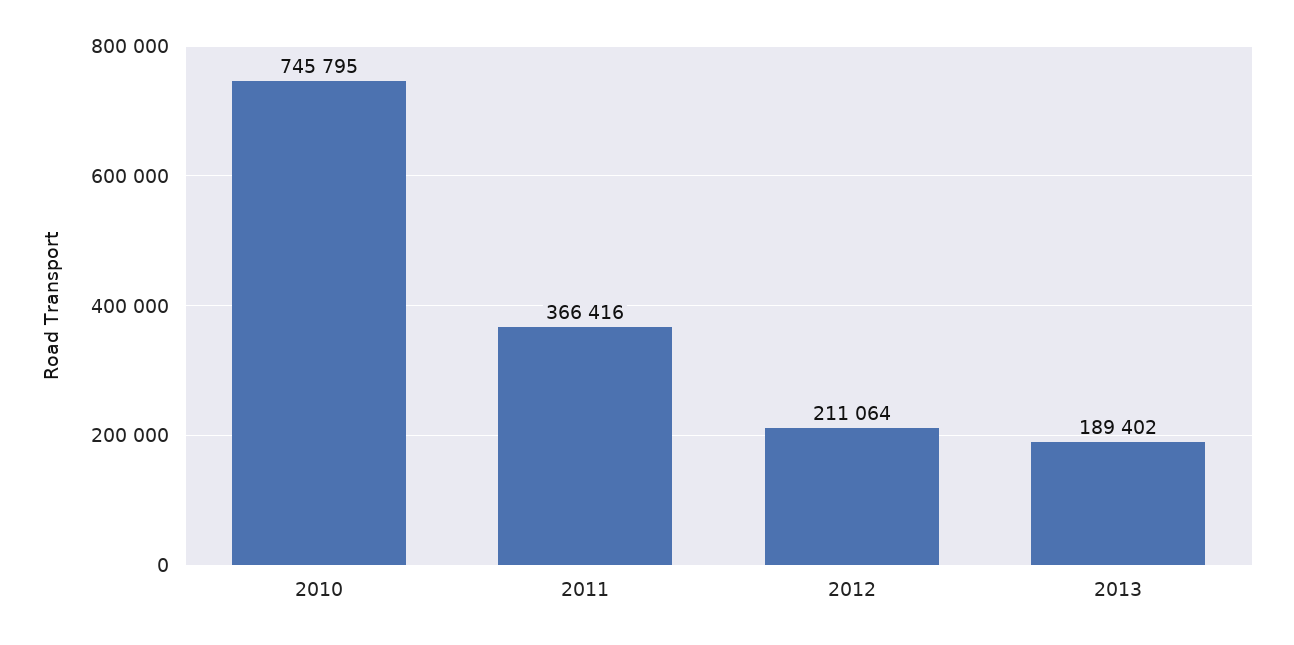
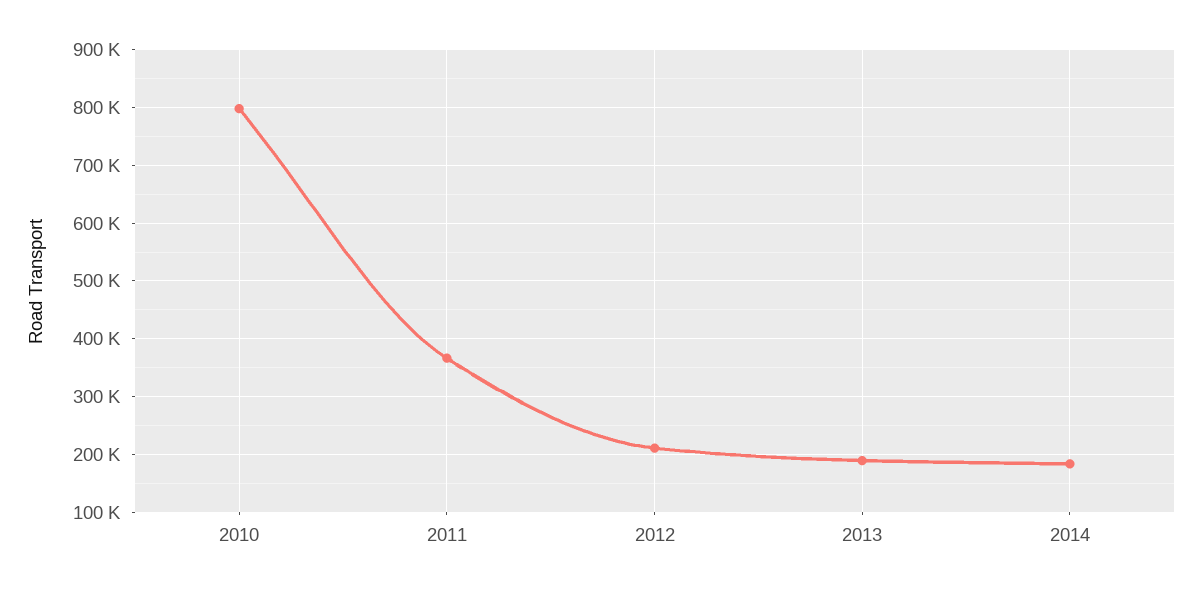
2010: 745795 -> 800000
2014: none -> 180000

